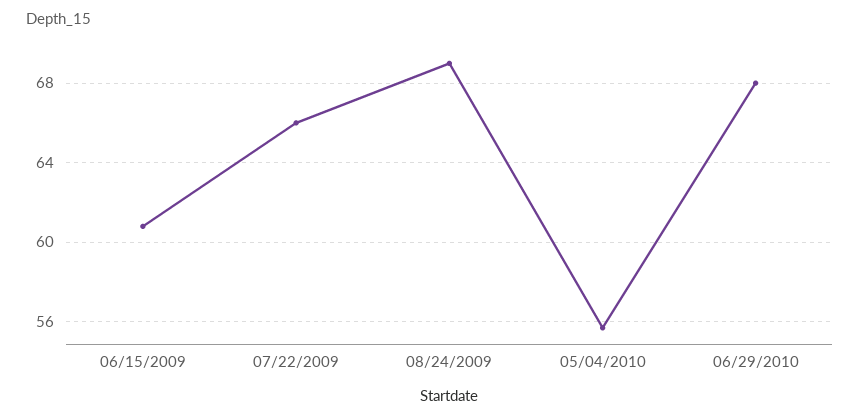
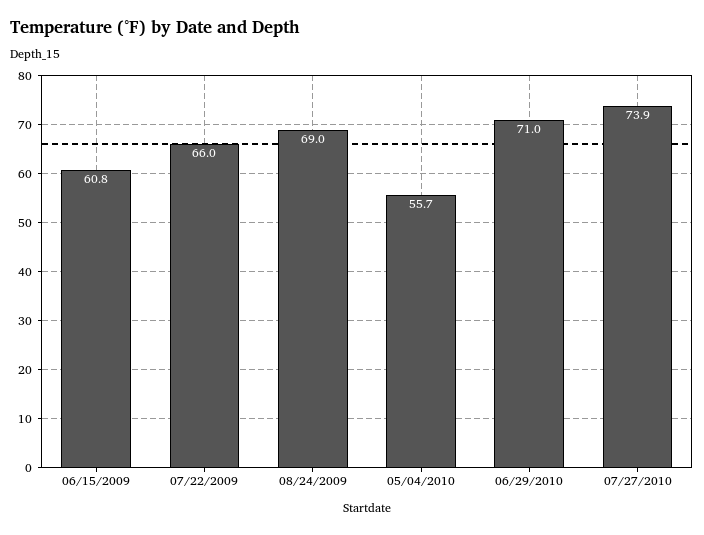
06/29/2010: 68 -> 71
07/27/2010: none -> 73.9

